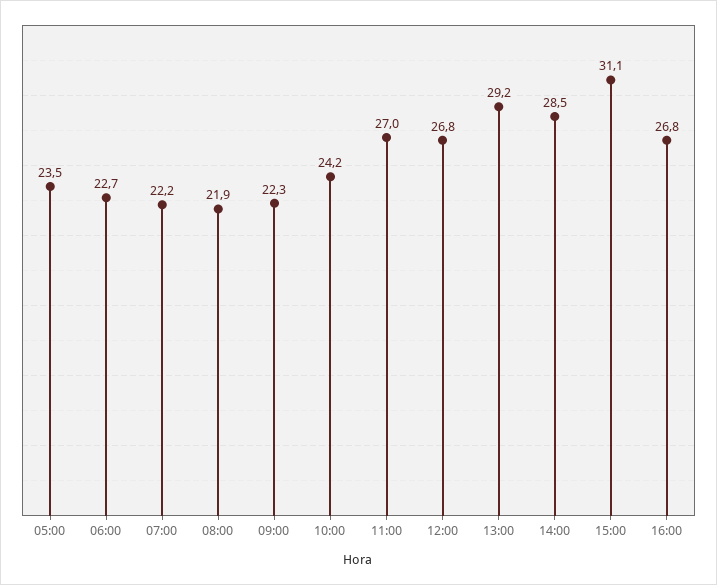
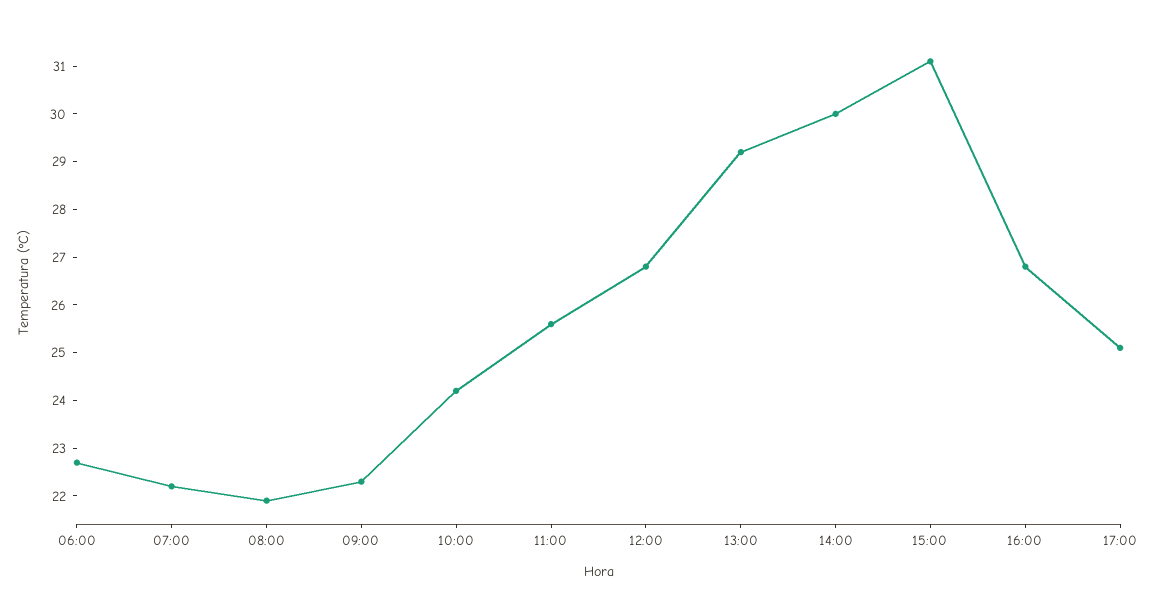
05:00: 23.5 -> none
11:00: 27 -> 25.5
14:00: 28.5 -> 30
17:00: none -> 25

